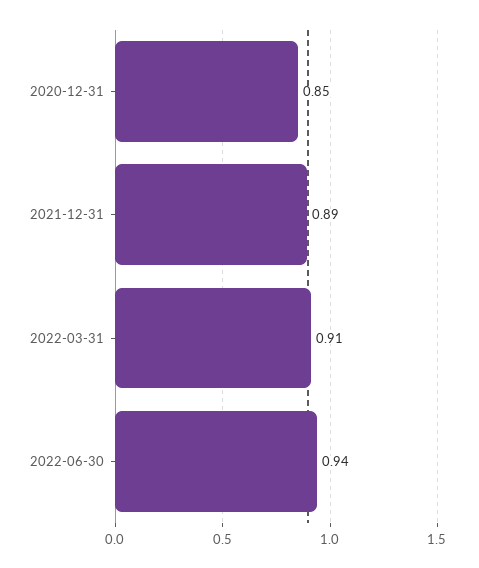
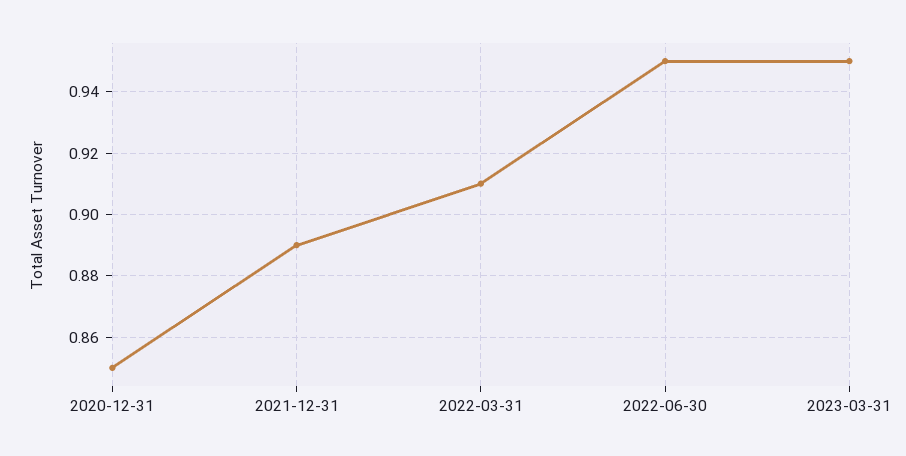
2022-06-30: 0.94 -> 0.95
2023-03-31: none -> 0.95

